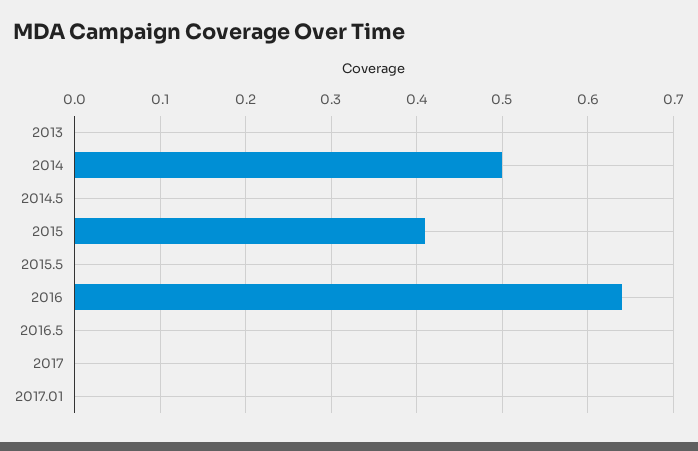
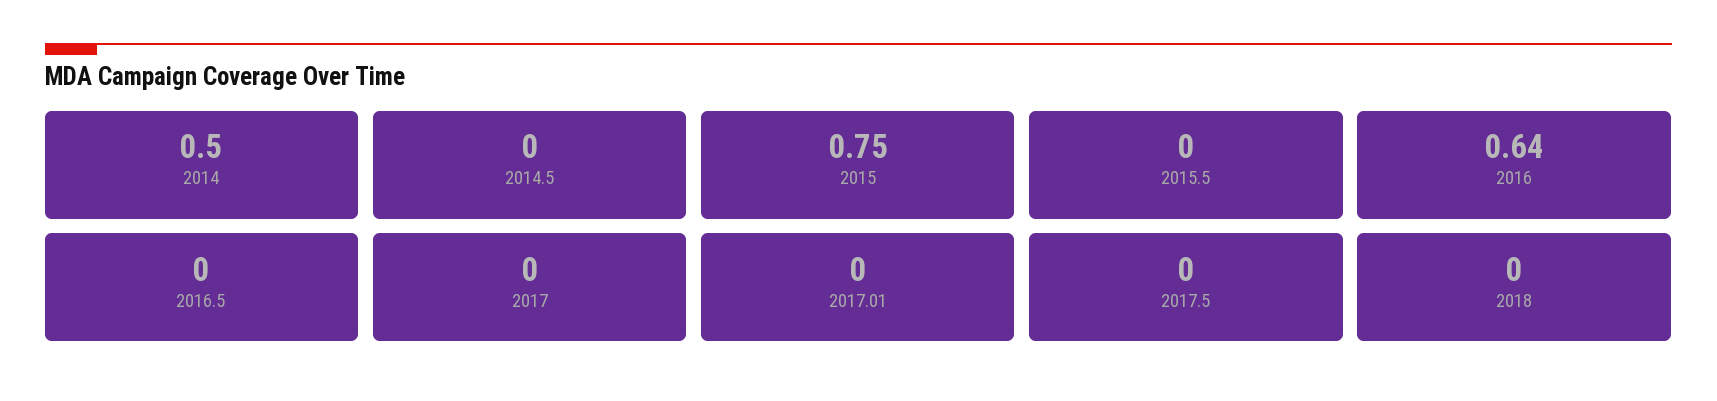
2013: 0 -> none
2015: 0.41 -> 0.75
2017.5: none -> 0
2018: none -> 0

